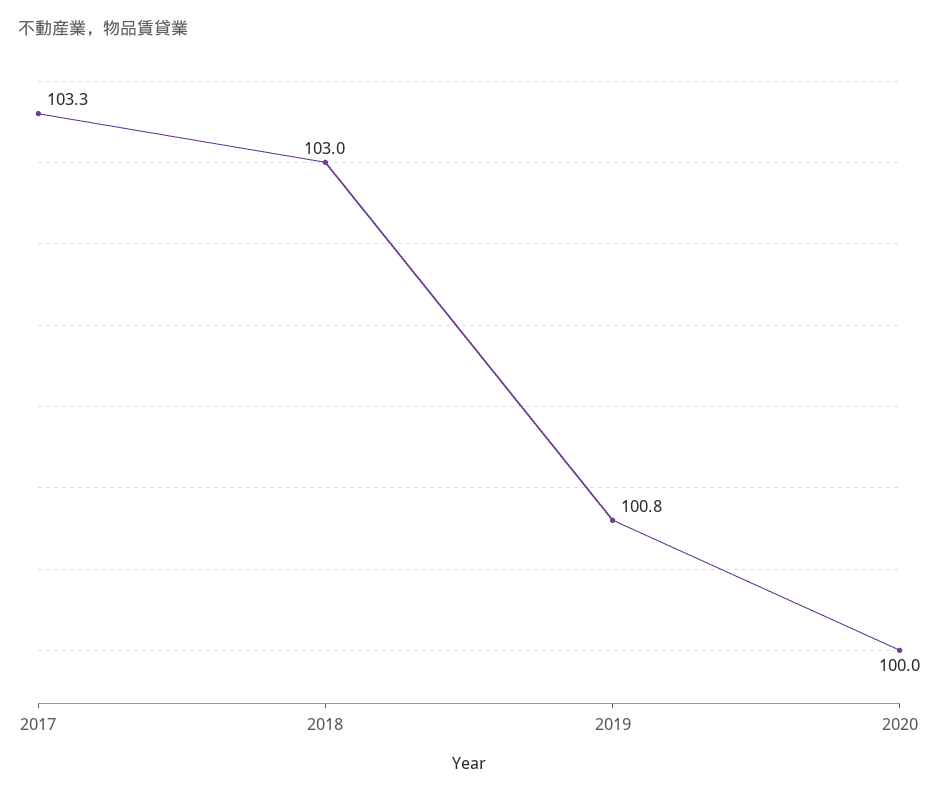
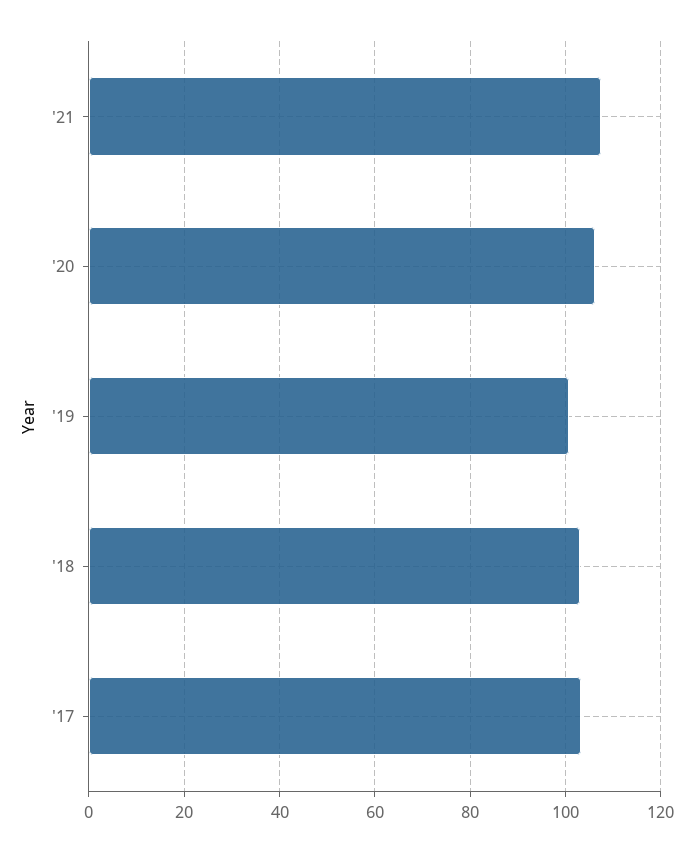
2020: 100 -> 106
'21: none -> 108

